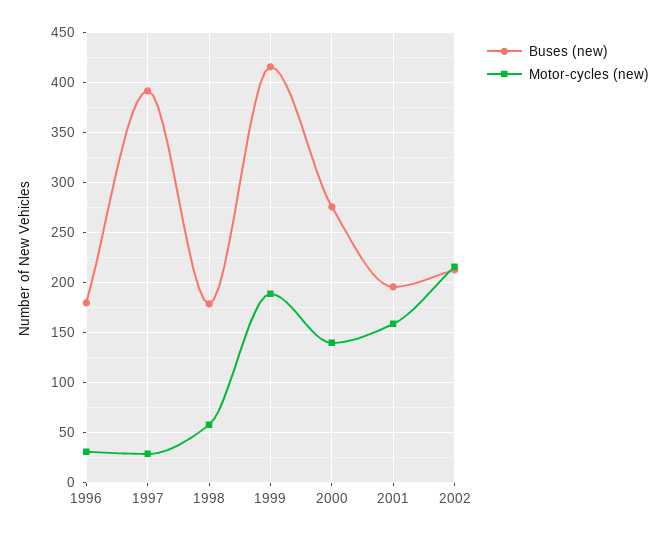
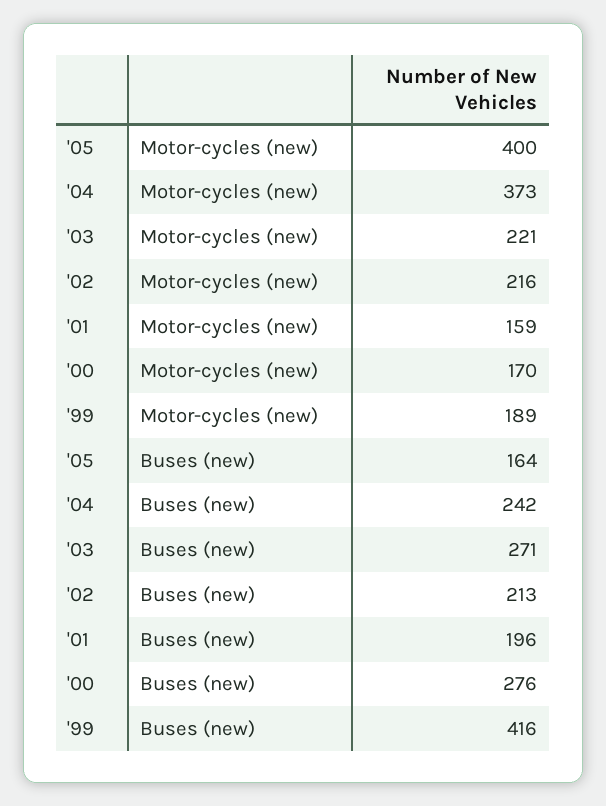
Buses (new), 1996: 180 -> none
Motor-cycles (new), 1996: 30 -> none
Buses (new), 1997: 390 -> none
Motor-cycles (new), 1997: 30 -> none
Buses (new), 1998: 180 -> none
Motor-cycles (new), 1998: 60 -> none
Motor-cycles (new), 2000: 140 -> 170
Motor-cycles (new), '05: none -> 400
Motor-cycles (new), '04: none -> 373
Motor-cycles (new), '03: none -> 221
Buses (new), '05: none -> 164
Buses (new), '04: none -> 242
Buses (new), '03: none -> 271

